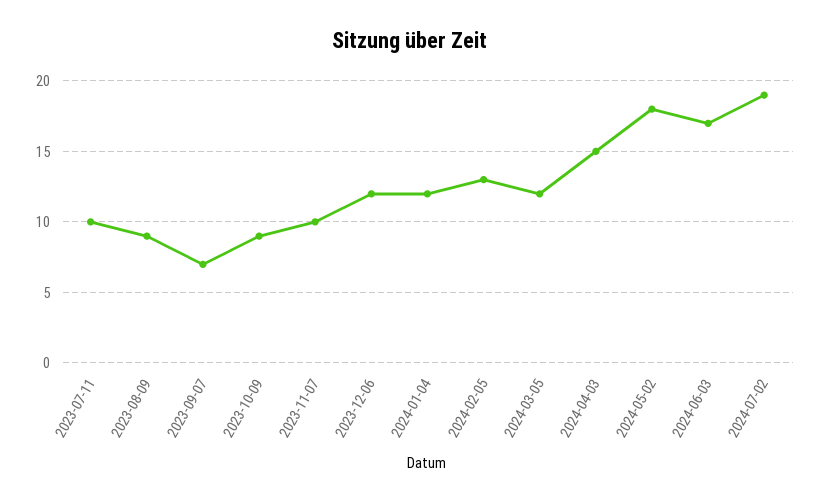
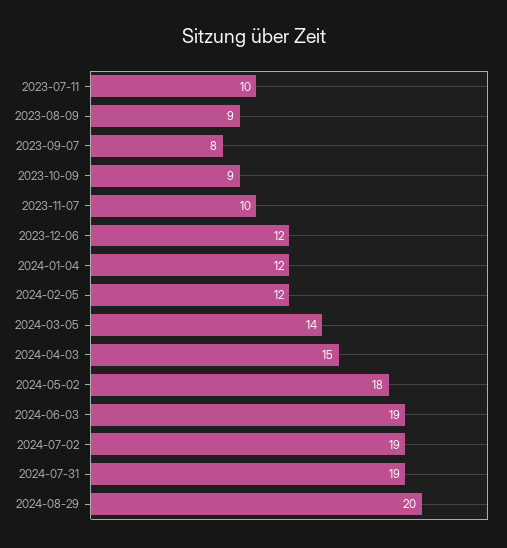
2023-09-07: 7 -> 8
2024-02-05: 13 -> 12
2024-03-05: 12 -> 14
2024-06-03: 17 -> 19
2024-07-31: none -> 19
2024-08-29: none -> 20

